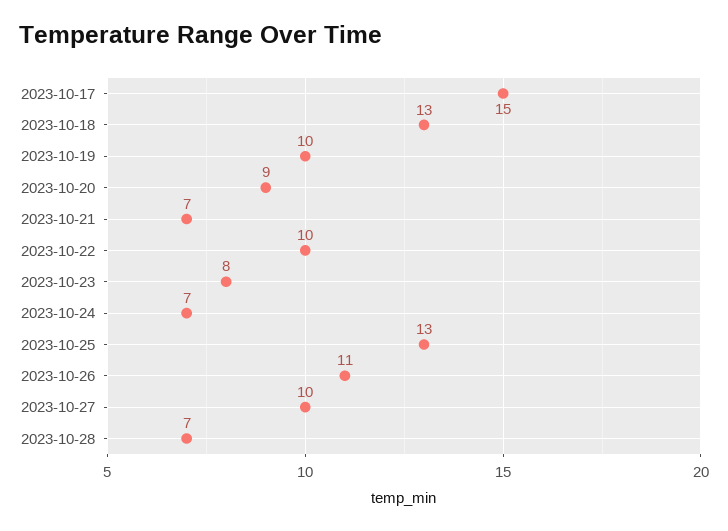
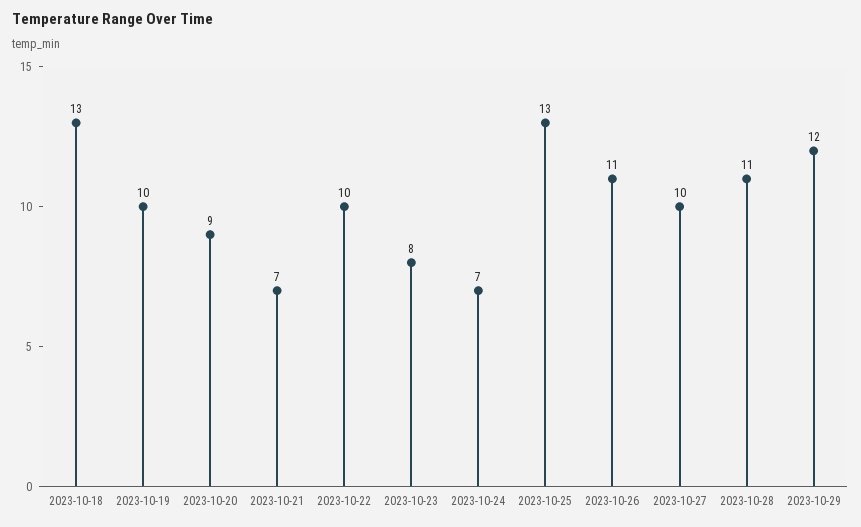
2023-10-17: 15 -> none
2023-10-28: 7 -> 11
2023-10-29: none -> 12

